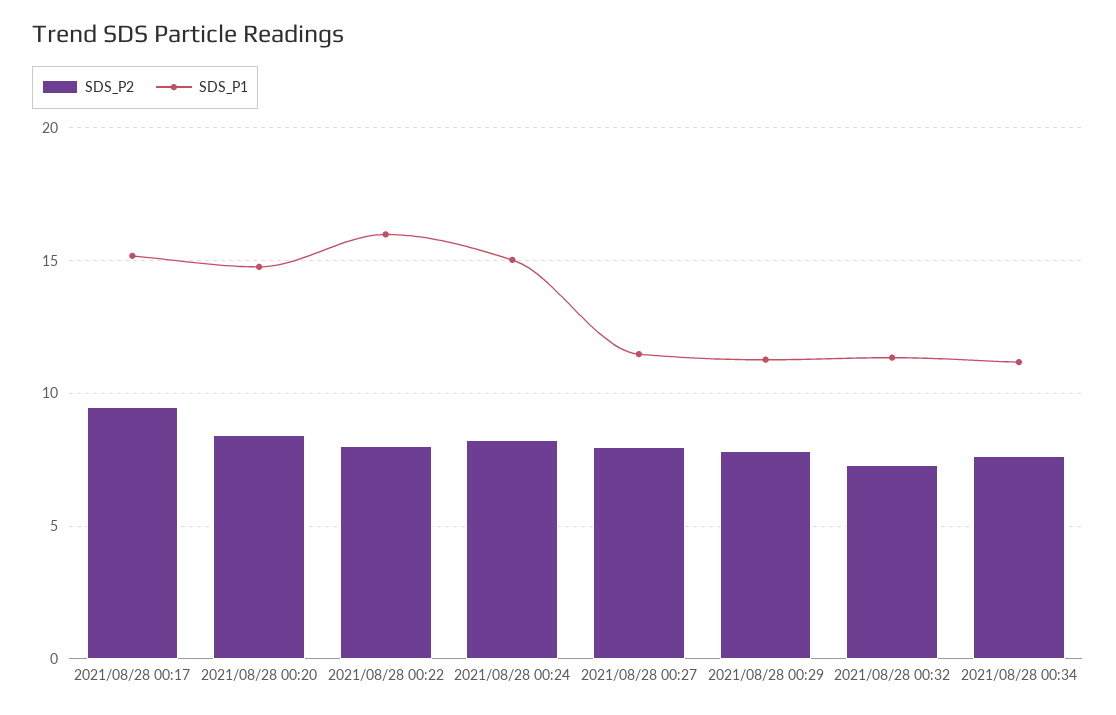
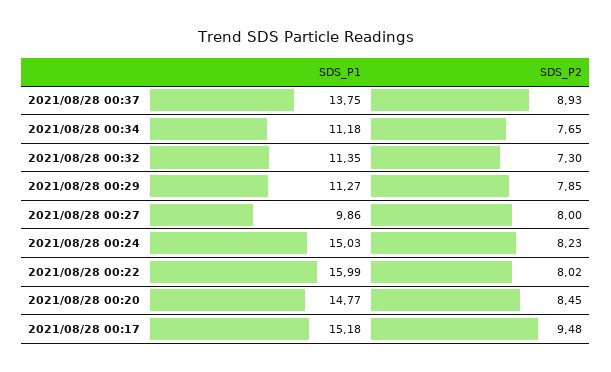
SDS_P1, 2021/08/28 00:27: 11.5 -> 9.86
SDS_P1, 2021/08/28 00:37: none -> 13.75
SDS_P2, 2021/08/28 00:37: none -> 8.93

